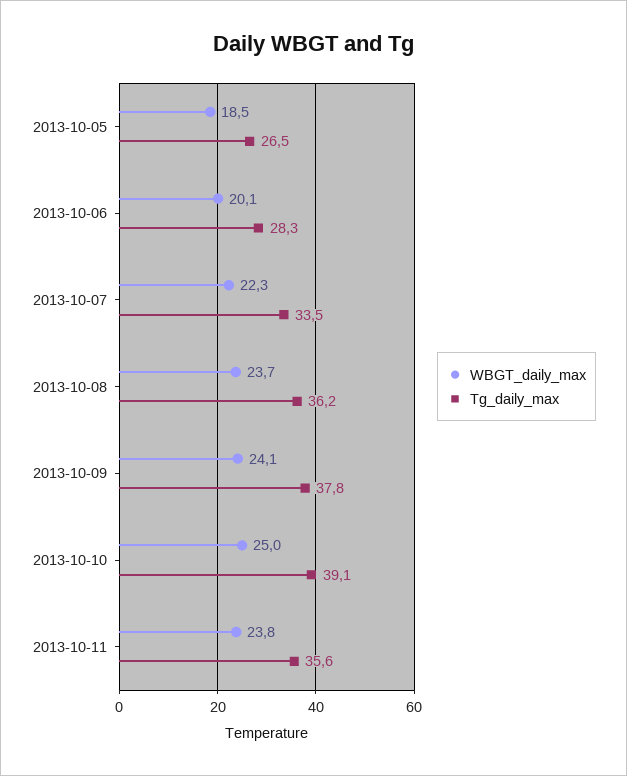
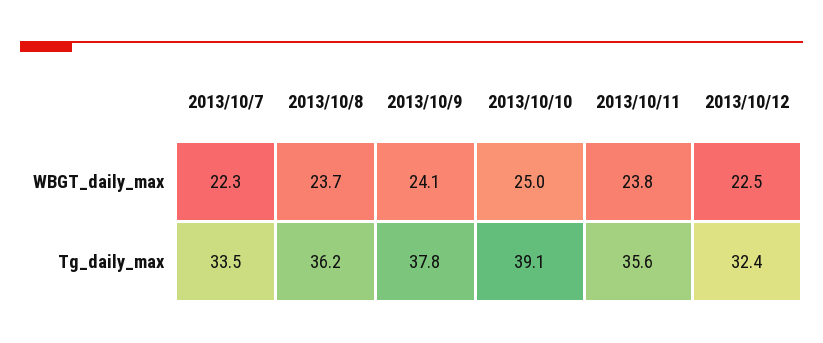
WBGT_daily_max, 2013-10-05: 18.5 -> none
Tg_daily_max, 2013-10-05: 26.5 -> none
WBGT_daily_max, 2013-10-06: 20.1 -> none
Tg_daily_max, 2013-10-06: 28.3 -> none
WBGT_daily_max, 2013/10/12: none -> 22.5
Tg_daily_max, 2013/10/12: none -> 32.4

